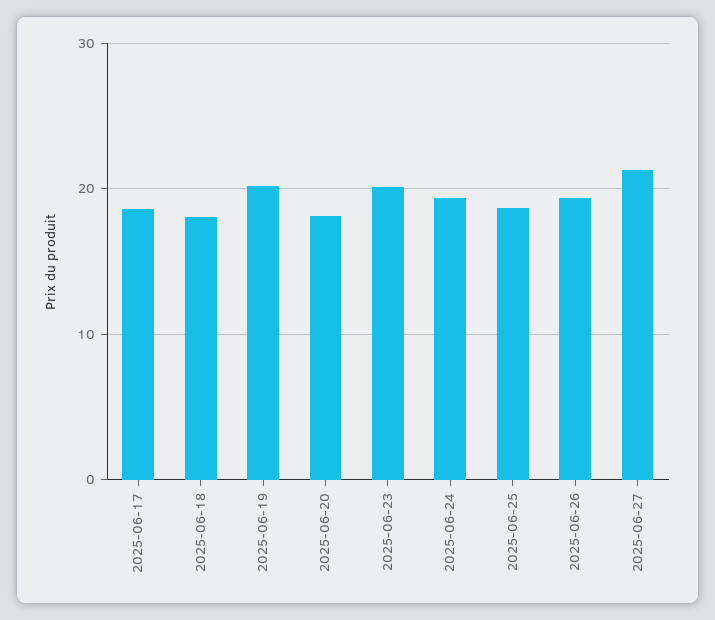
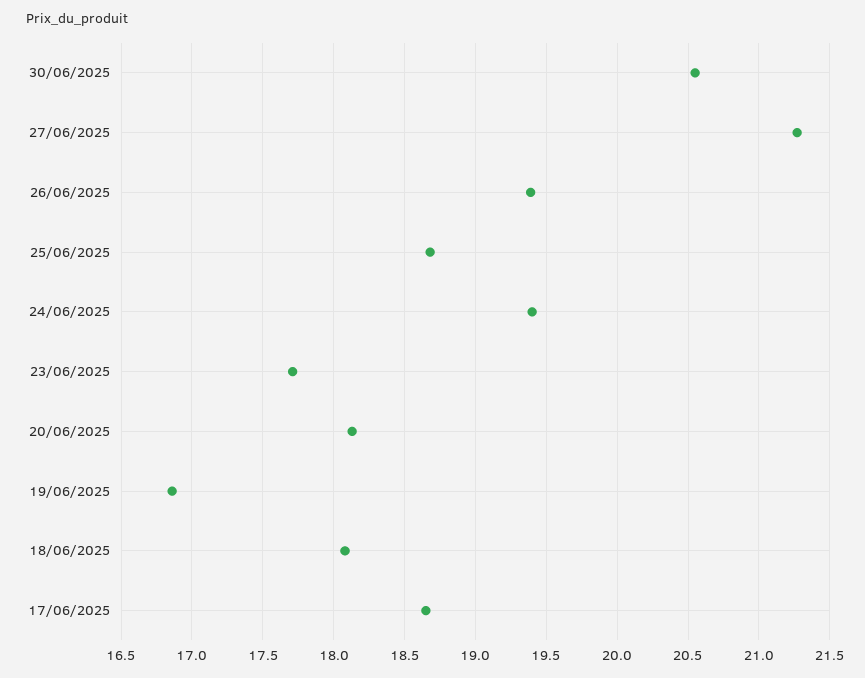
2025-06-19: 20 -> 16.85
2025-06-23: 20 -> 17.7
30/06/2025: none -> 20.55

